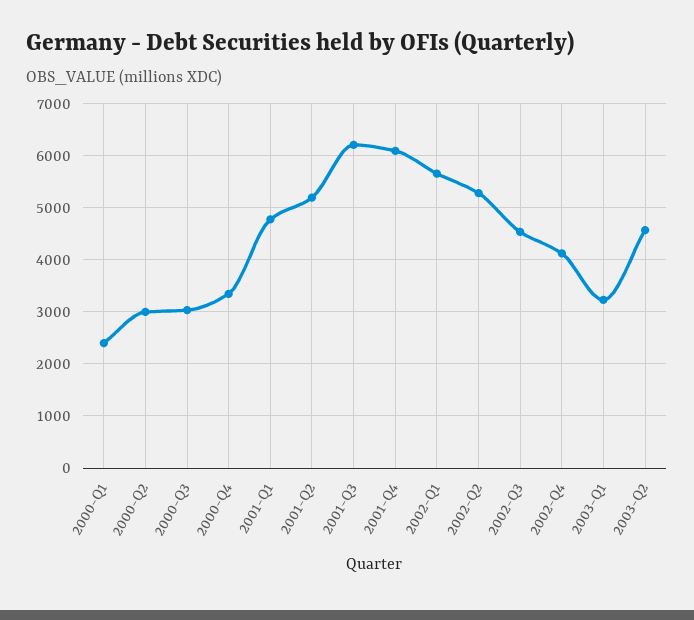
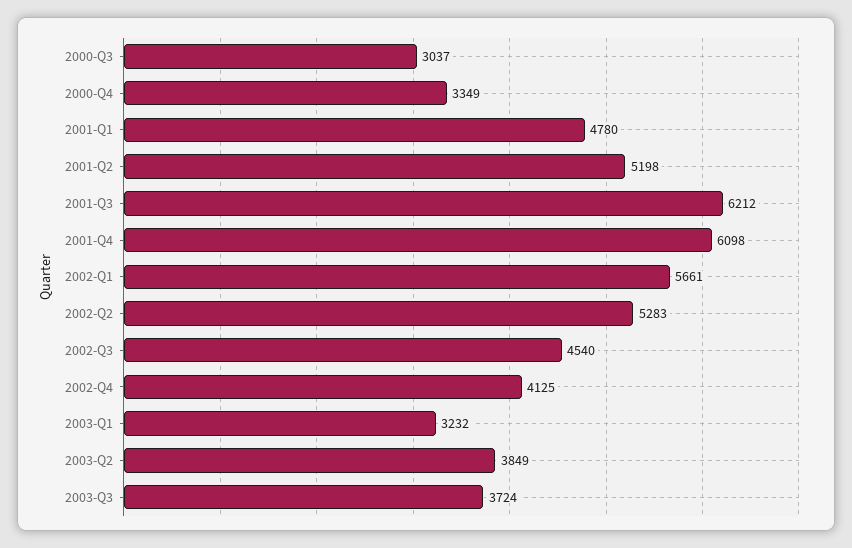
2000-Q1: 2400 -> none
2000-Q2: 3000 -> none
2003-Q2: 4600 -> 3849
2003-Q3: none -> 3724

